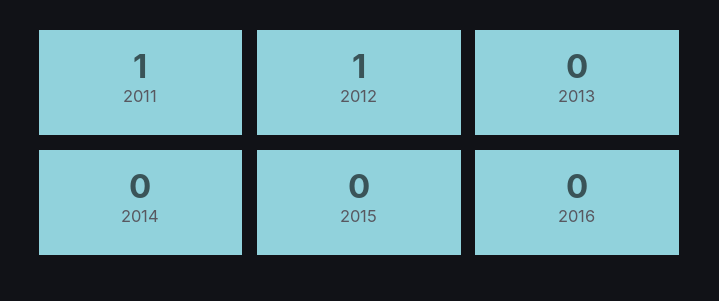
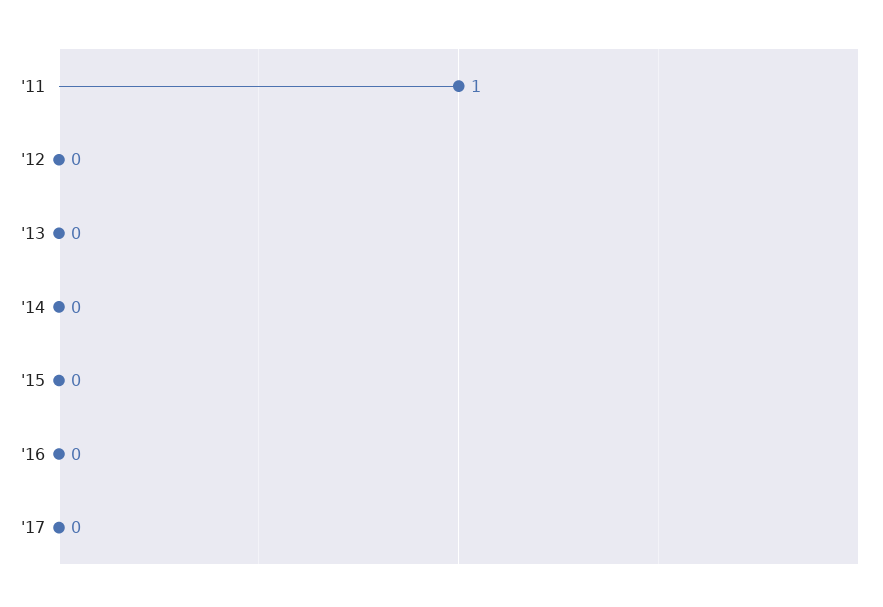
2012: 1 -> 0
'17: none -> 0

